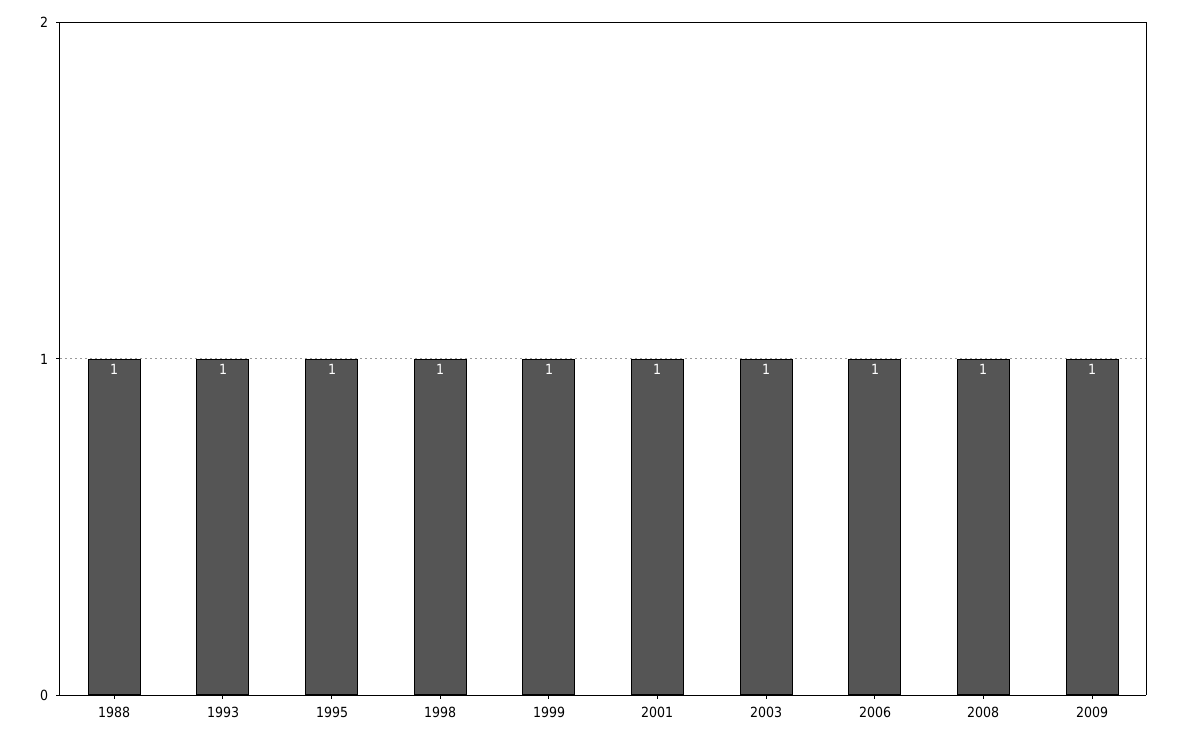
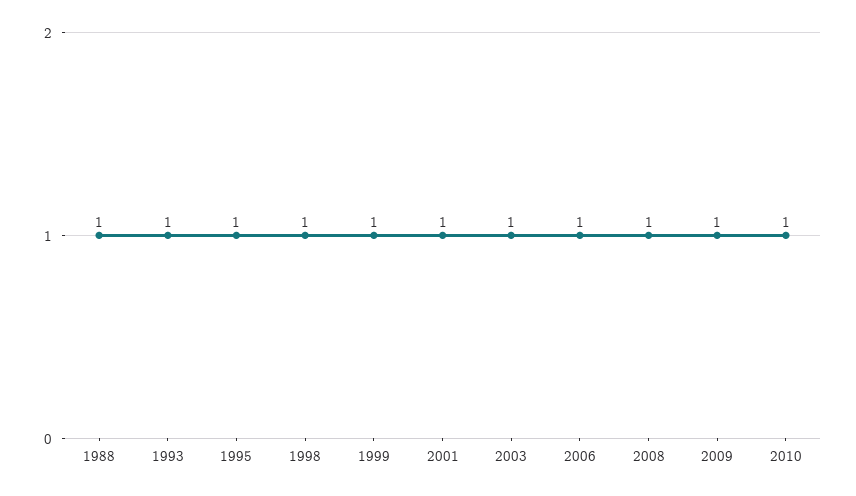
2010: none -> 1

